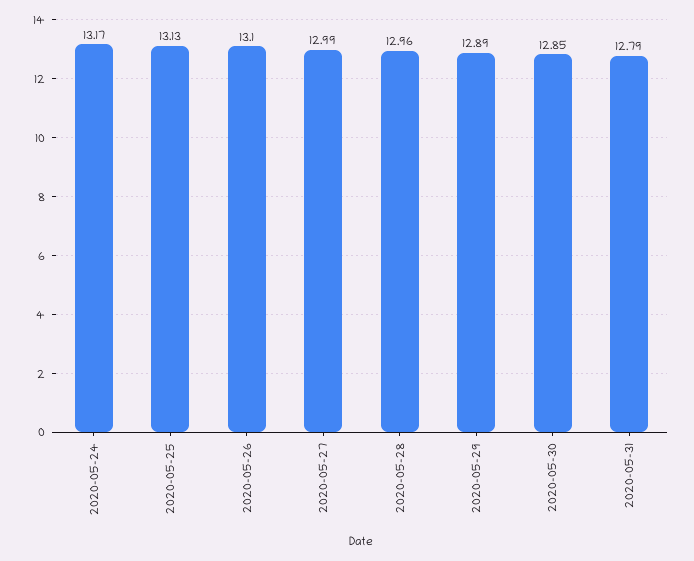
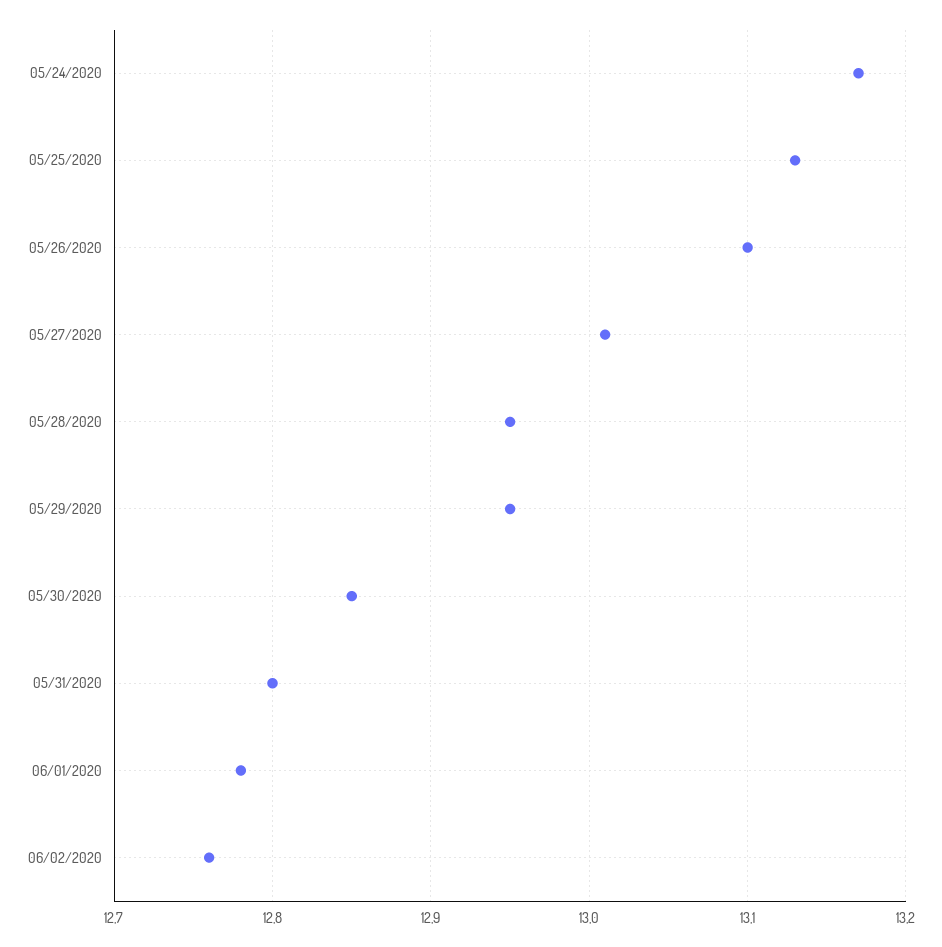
2020-05-27: 12.99 -> 13.01
2020-05-28: 12.96 -> 12.95
2020-05-29: 12.89 -> 12.95
2020-05-31: 12.79 -> 12.8
06/01/2020: none -> 12.78
06/02/2020: none -> 12.76

